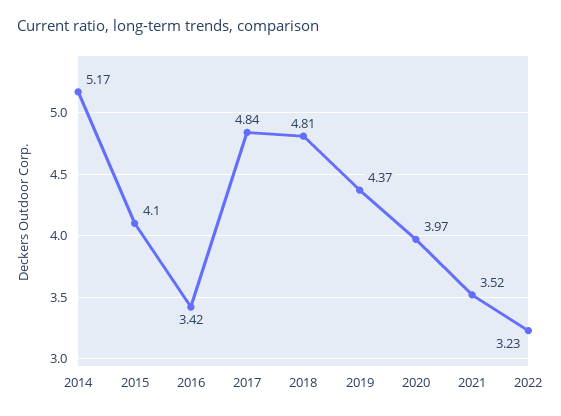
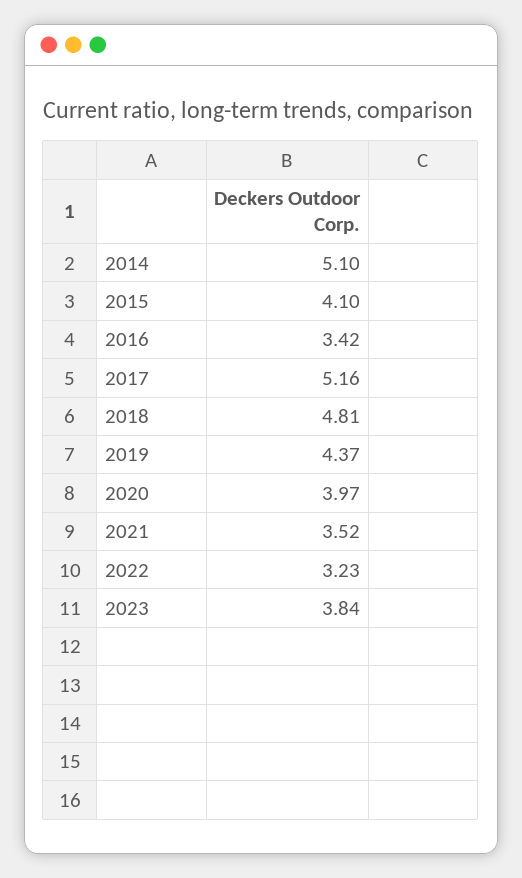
2014: 5.17 -> 5.1
2017: 4.84 -> 5.16
2023: none -> 3.84

